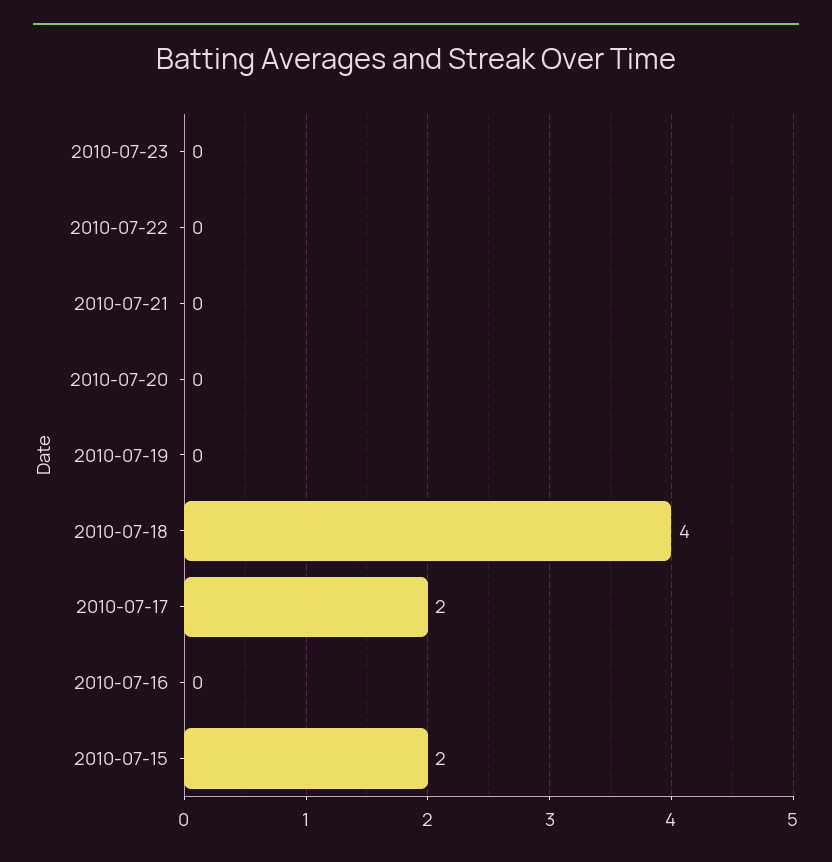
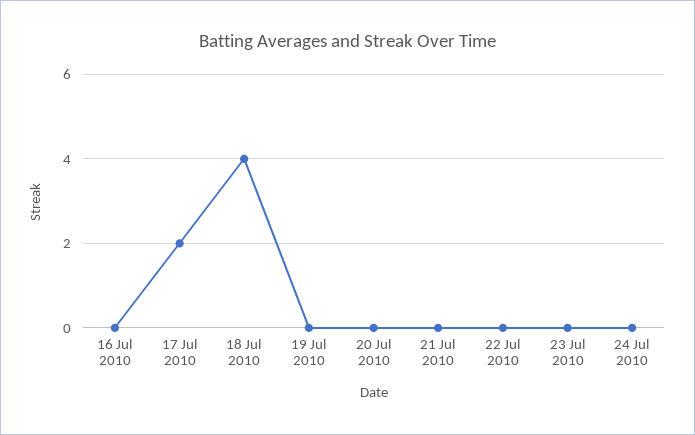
2010-07-15: 2 -> none
24 Jul 2010: none -> 0

